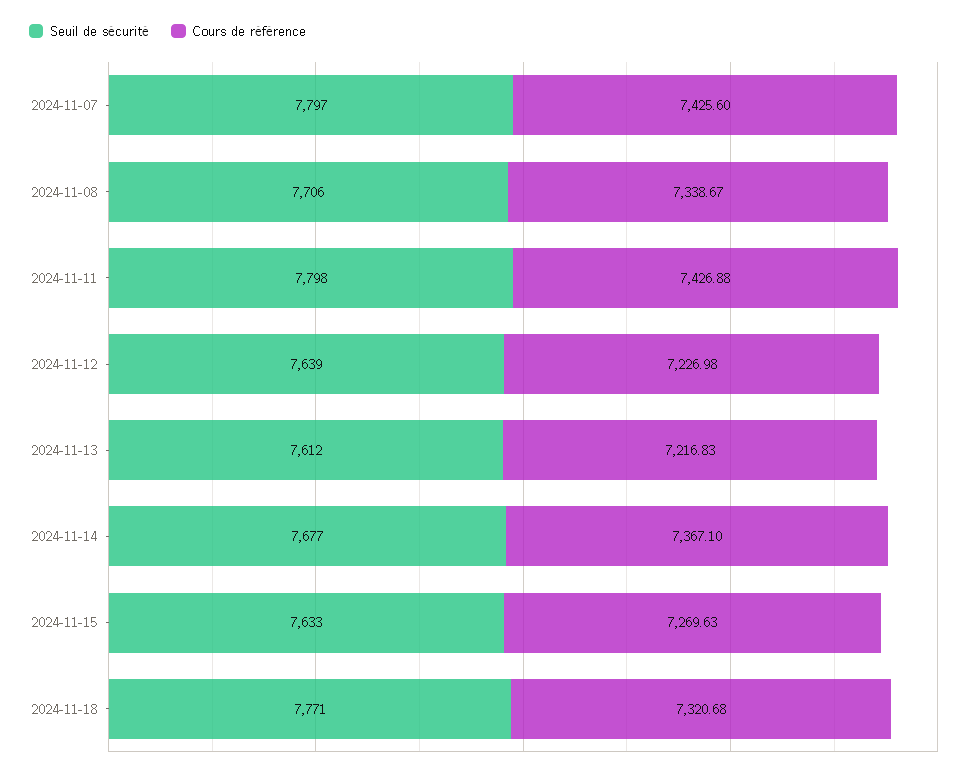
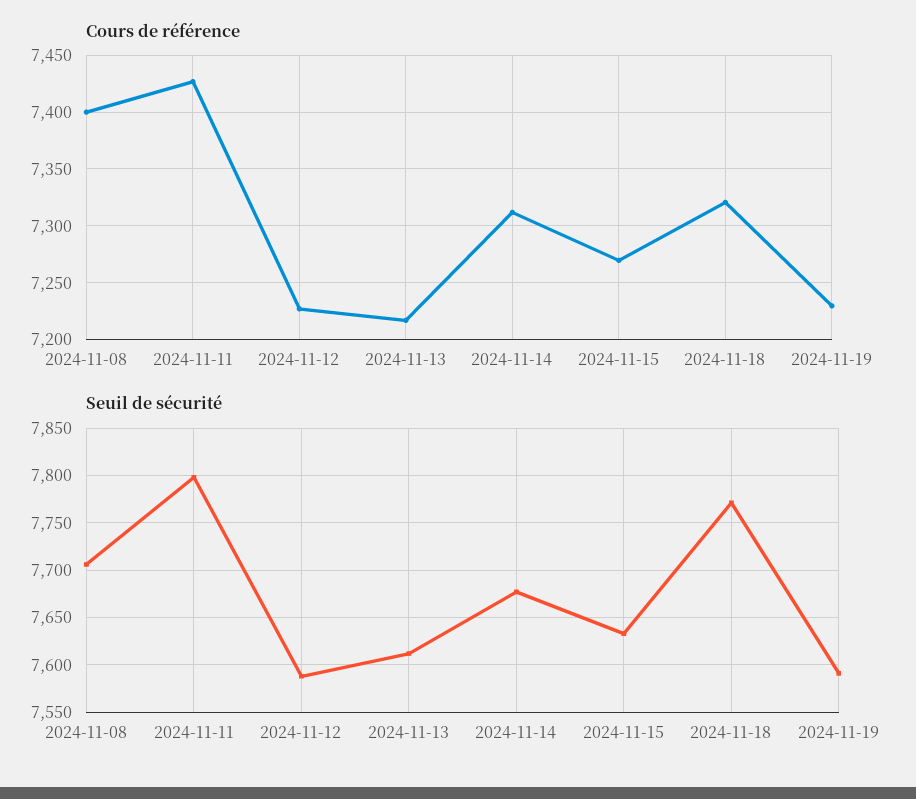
Seuil de sécurité, 2024-11-07: 7797 -> none
Cours de référence, 2024-11-07: 7425.6 -> none
Cours de référence, 2024-11-08: 7338.67 -> 7400
Seuil de sécurité, 2024-11-12: 7639 -> 7590
Cours de référence, 2024-11-14: 7367.1 -> 7310
Cours de référence, 2024-11-19: none -> 7230
Seuil de sécurité, 2024-11-19: none -> 7590

